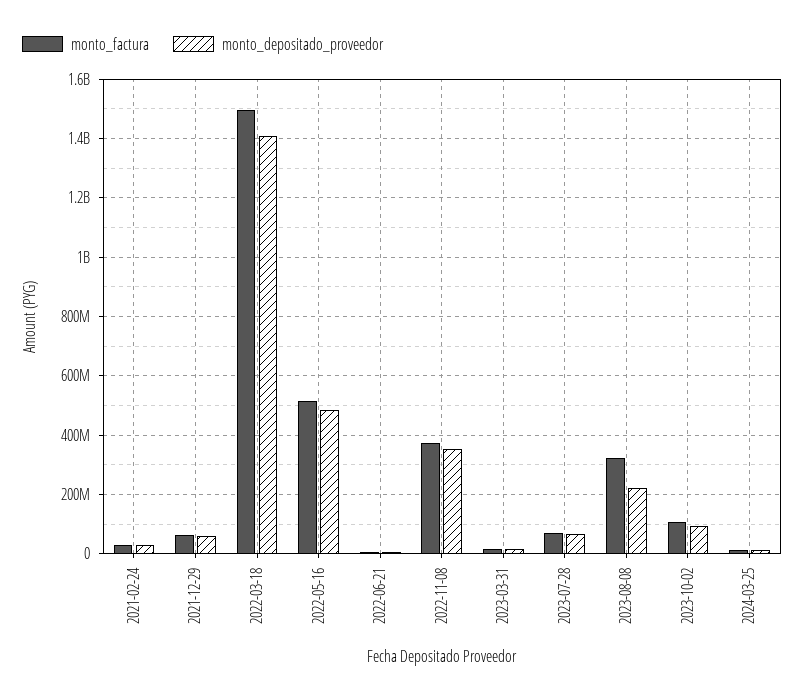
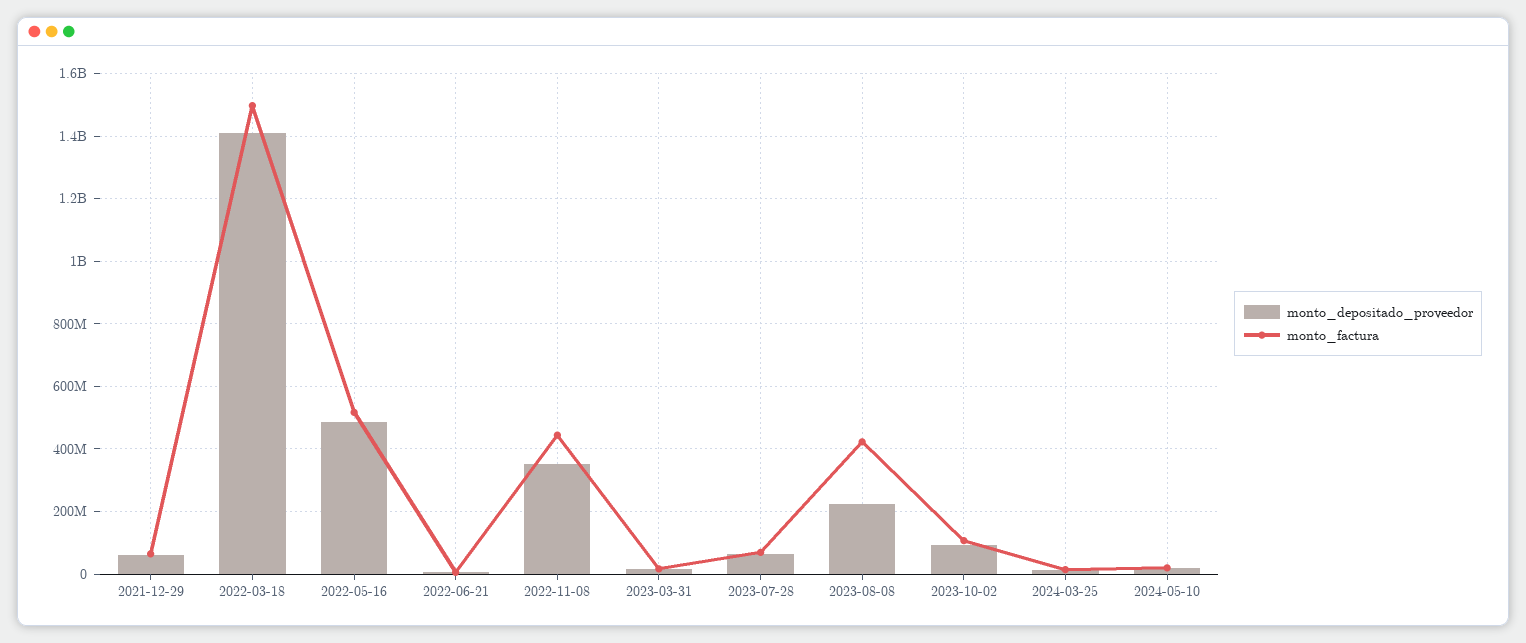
monto_factura, 2021-02-24: 25000000 -> none
monto_depositado_proveedor, 2021-02-24: 25000000 -> none
monto_factura, 2022-11-08: 375000000 -> 440000000
monto_factura, 2023-08-08: 325000000 -> 420000000
monto_depositado_proveedor, 2024-05-10: none -> 20000000
monto_factura, 2024-05-10: none -> 20000000

